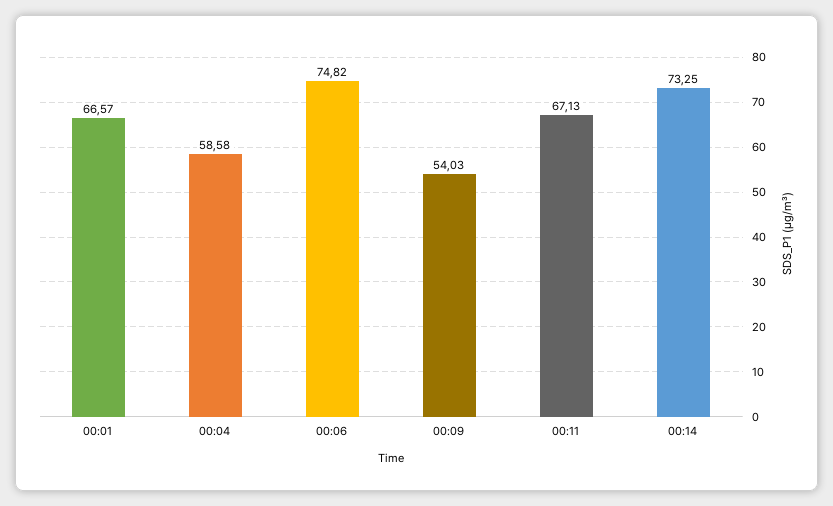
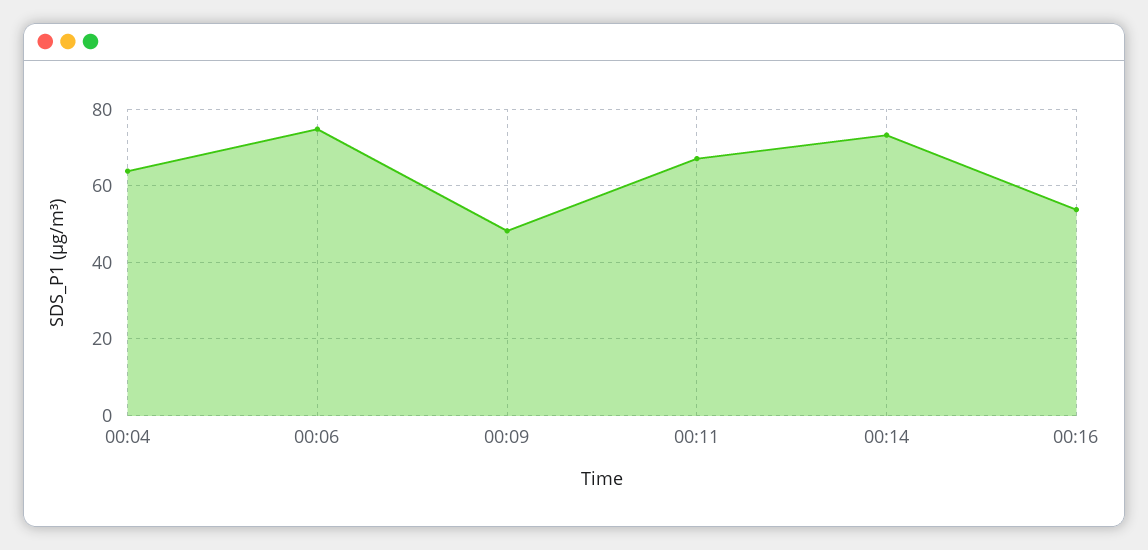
00:01: 66.57 -> none
00:04: 58.58 -> 64
00:09: 54.03 -> 48
00:16: none -> 54

